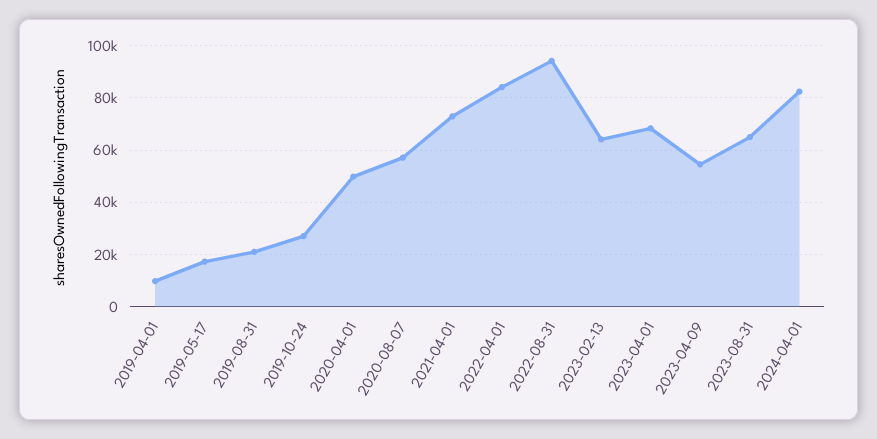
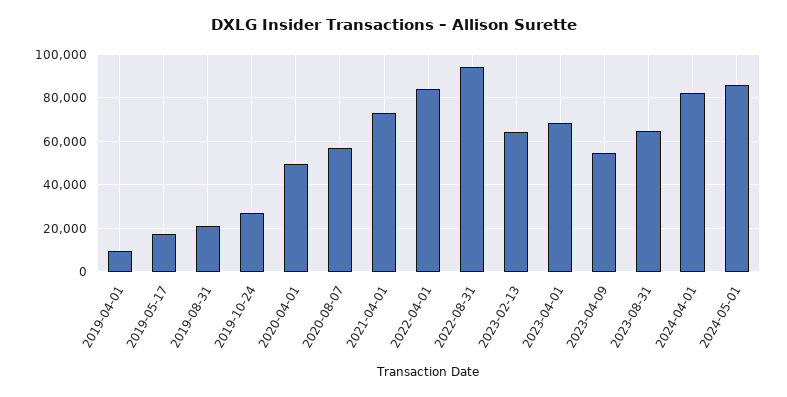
2024-05-01: none -> 85000

